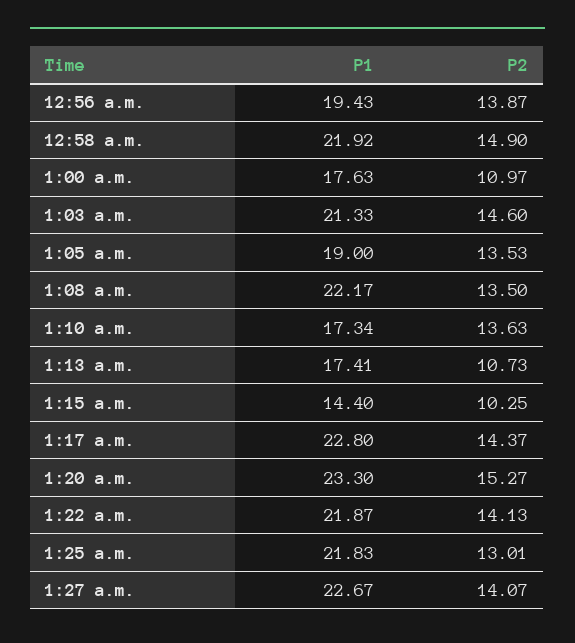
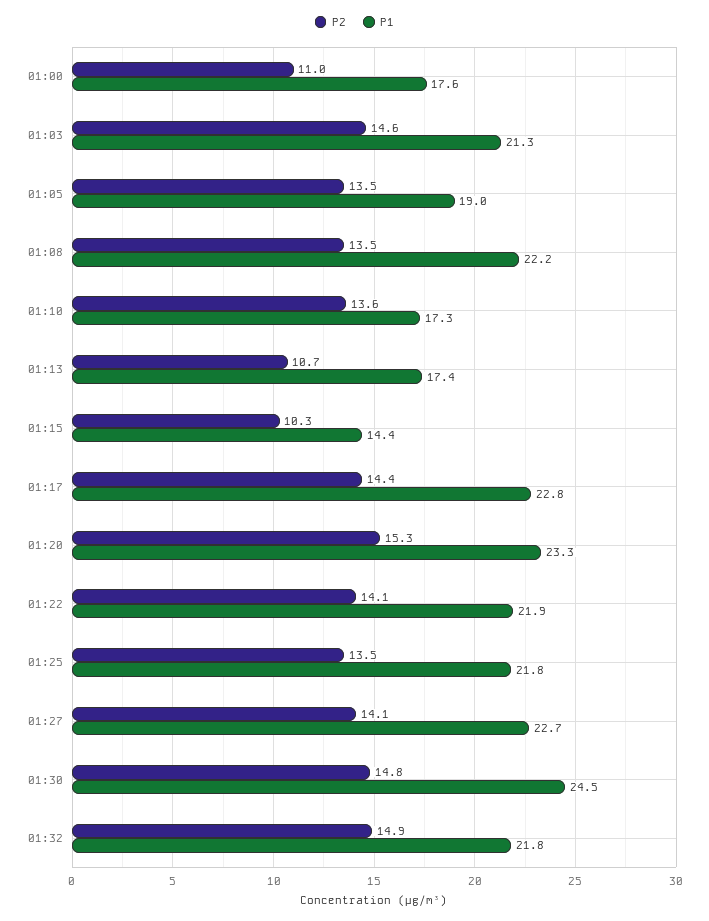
P1, 12:56 a.m.: 19.43 -> none
P2, 12:56 a.m.: 13.87 -> none
P1, 12:58 a.m.: 21.92 -> none
P2, 12:58 a.m.: 14.9 -> none
P2, 1:25 a.m.: 13.01 -> 13.5
P2, 01:30: none -> 14.8
P1, 01:30: none -> 24.5
P2, 01:32: none -> 14.9
P1, 01:32: none -> 21.8

